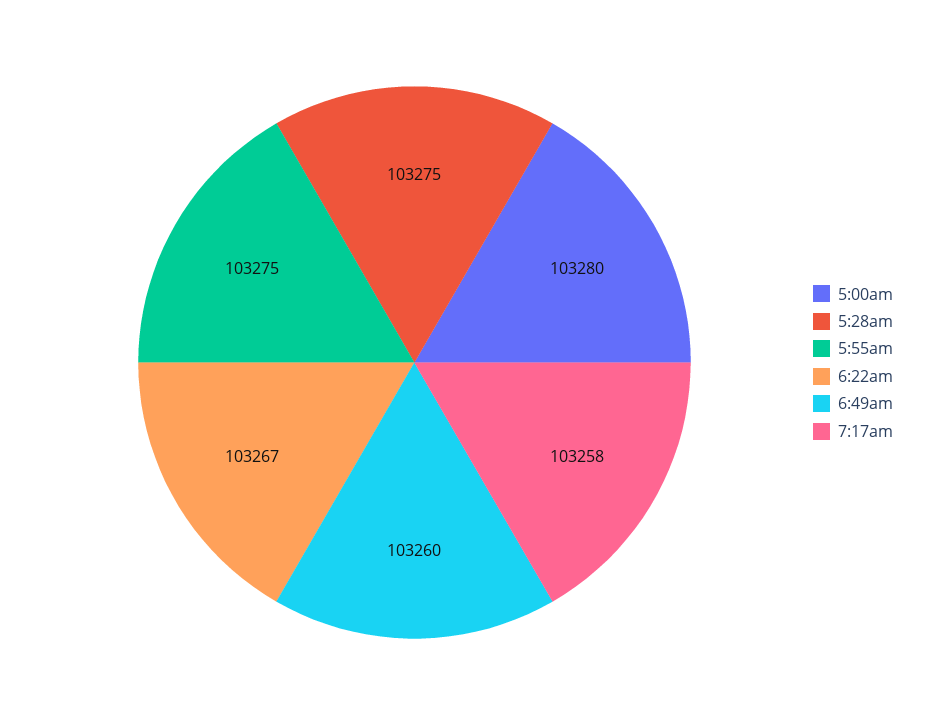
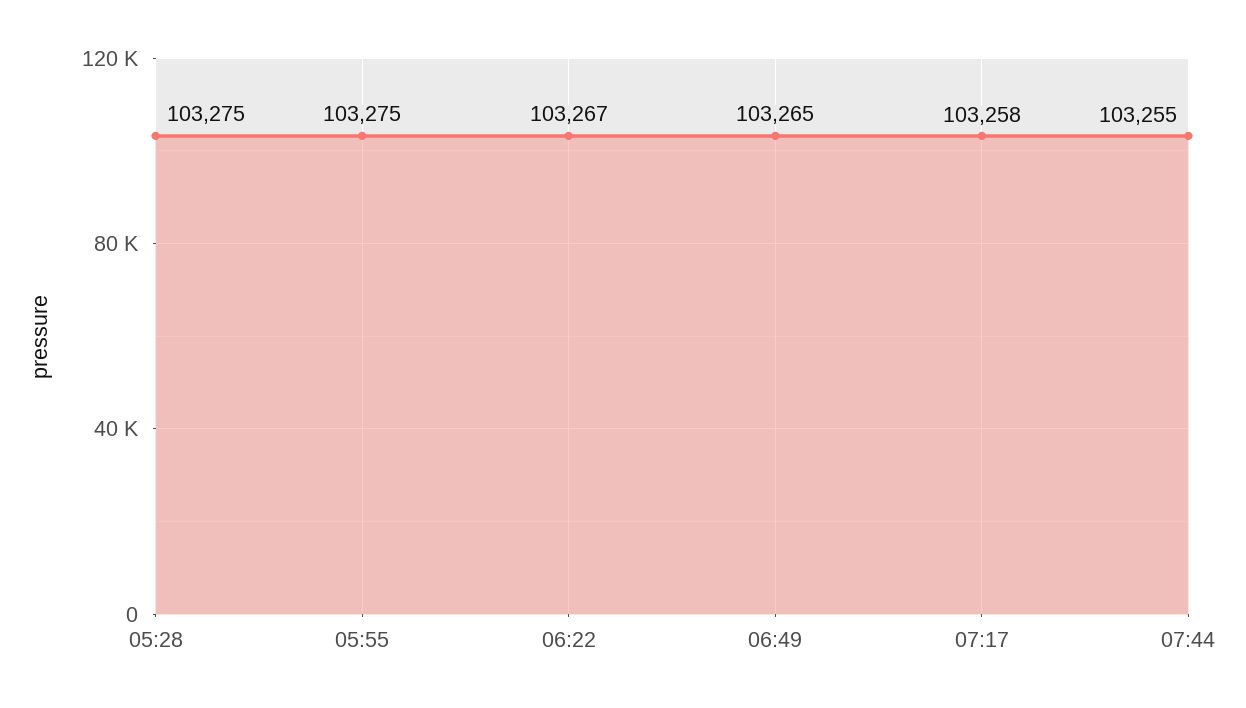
5:00am: 103280 -> none
6:49am: 103260 -> 103265
07:44: none -> 103255

